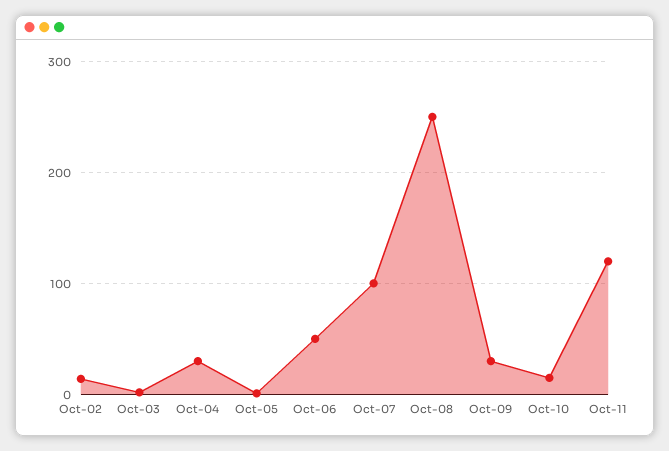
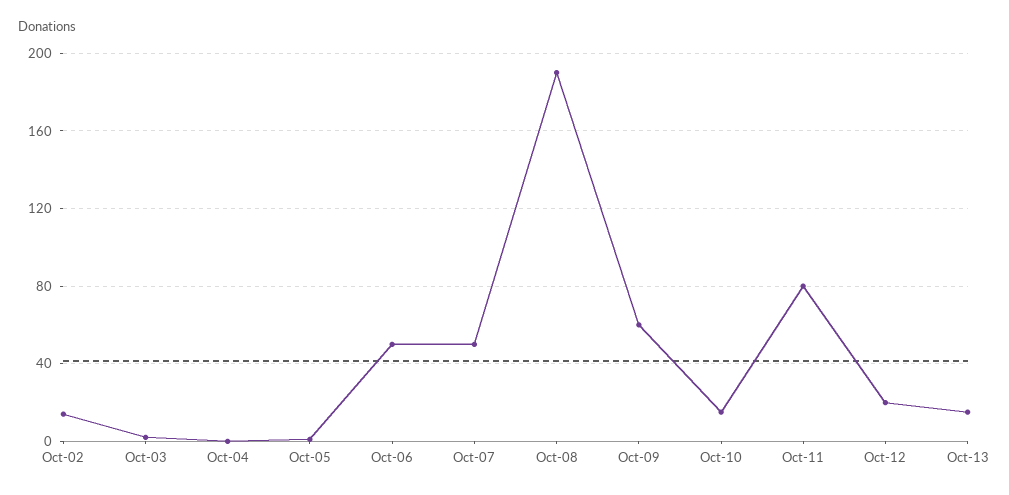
Oct-04: 30 -> 0
Oct-07: 100 -> 50
Oct-08: 250 -> 190
Oct-09: 30 -> 60
Oct-11: 120 -> 80
Oct-12: none -> 20
Oct-13: none -> 15

